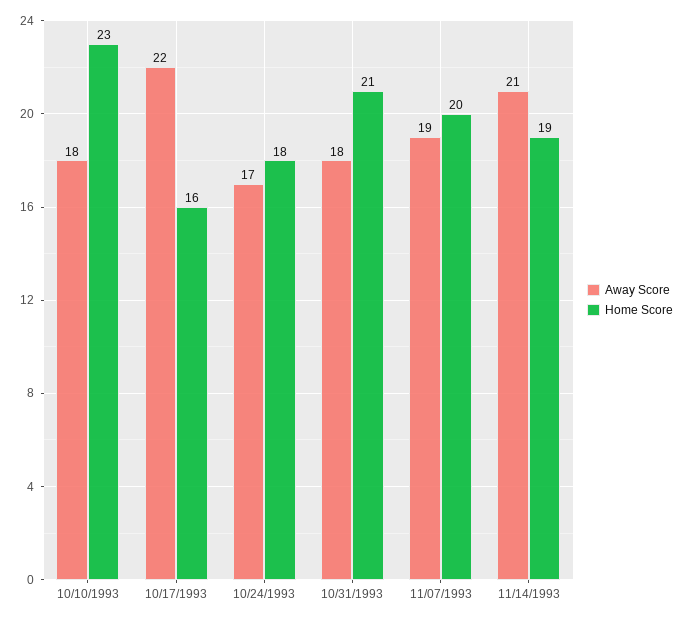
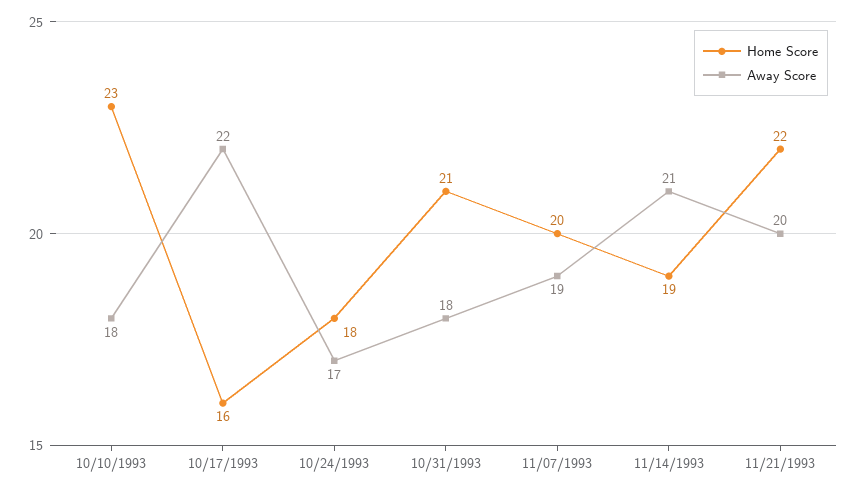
Home Score, 11/21/1993: none -> 22
Away Score, 11/21/1993: none -> 20

